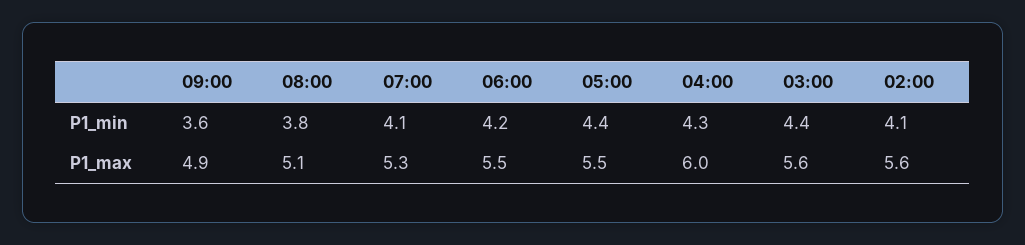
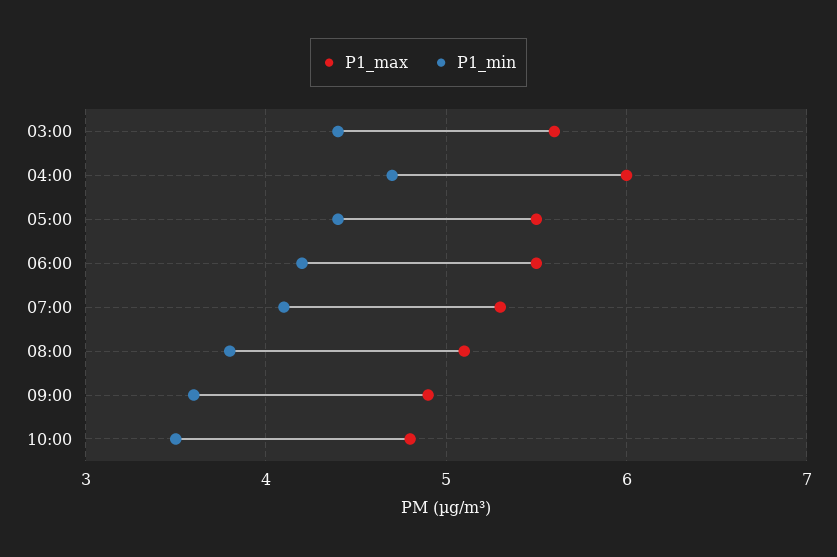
P1_min, 04:00: 4.3 -> 4.7
P1_min, 02:00: 4.1 -> none
P1_max, 02:00: 5.6 -> none
P1_max, 10:00: none -> 4.8
P1_min, 10:00: none -> 3.5

